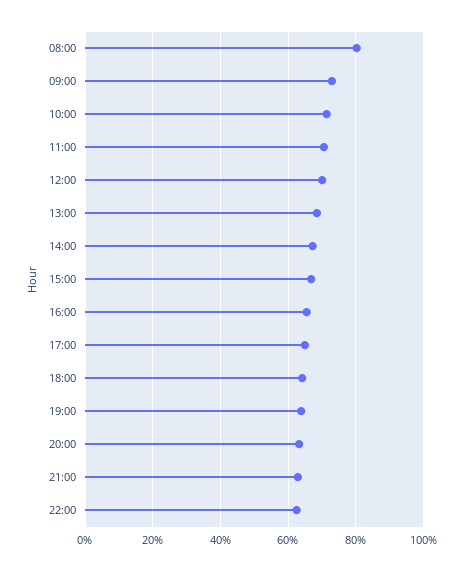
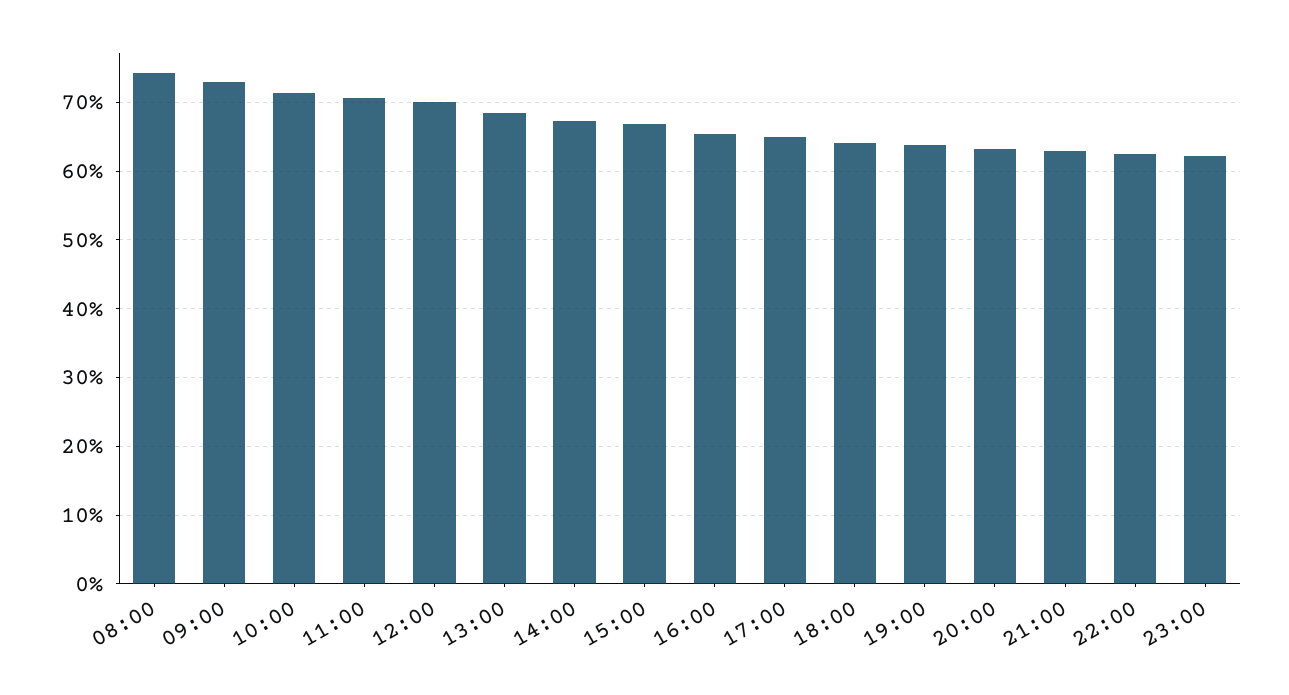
08:00: 80 -> 74
23:00: none -> 62

